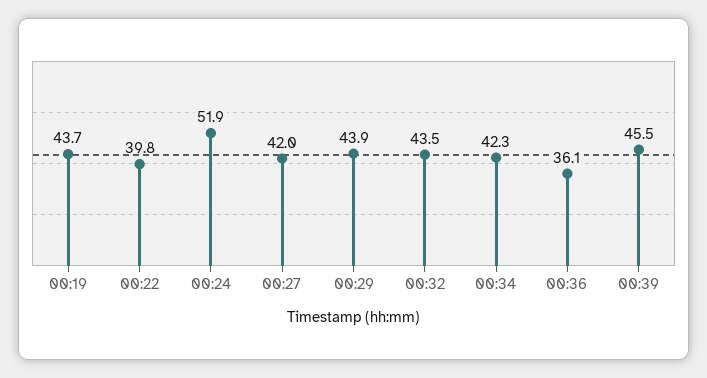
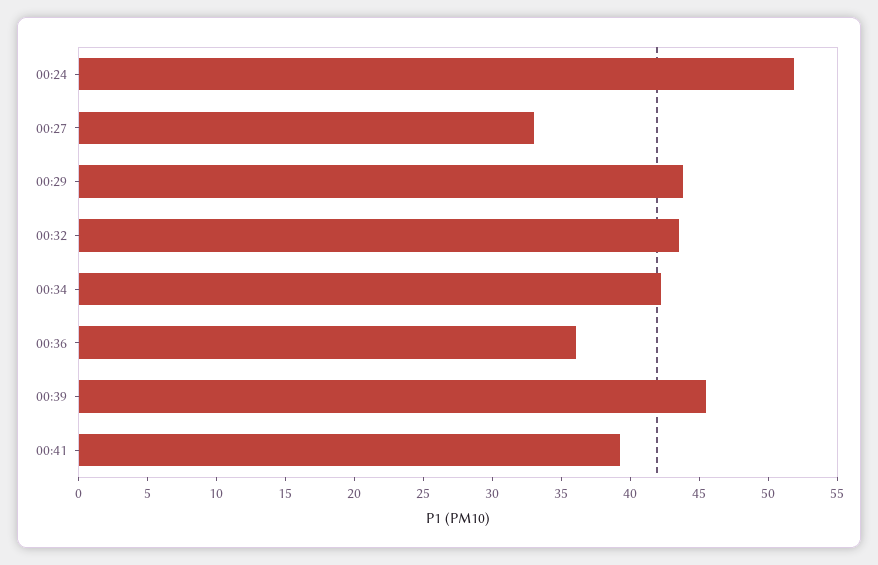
00:19: 43.7 -> none
00:22: 39.8 -> none
00:27: 42 -> 33
00:41: none -> 39

